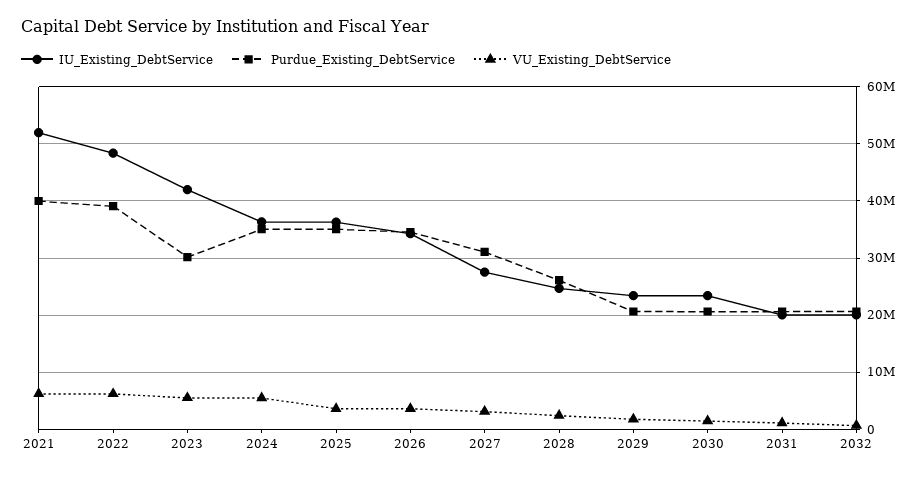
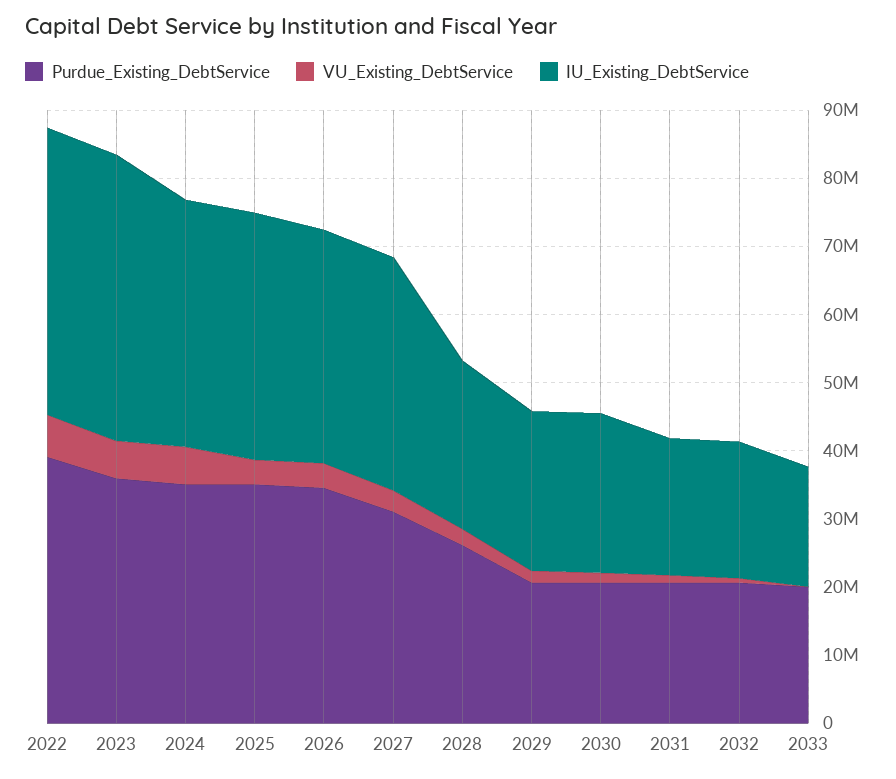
IU_Existing_DebtService, 2021: 52000000 -> none
Purdue_Existing_DebtService, 2021: 40000000 -> none
VU_Existing_DebtService, 2021: 6000000 -> none
IU_Existing_DebtService, 2022: 48000000 -> 42000000
Purdue_Existing_DebtService, 2023: 30000000 -> 36000000
IU_Existing_DebtService, 2027: 28000000 -> 34000000
Purdue_Existing_DebtService, 2033: none -> 20000000
VU_Existing_DebtService, 2033: none -> 0
IU_Existing_DebtService, 2033: none -> 18000000

